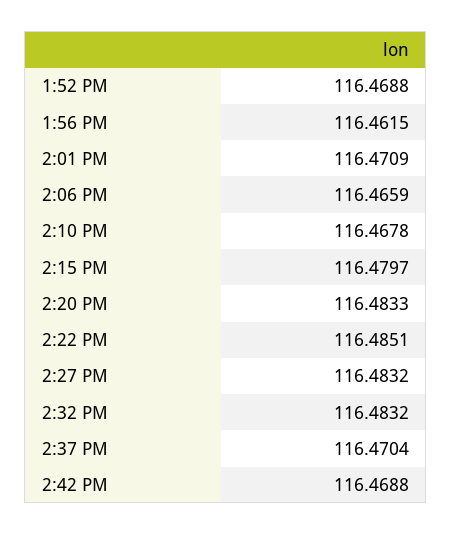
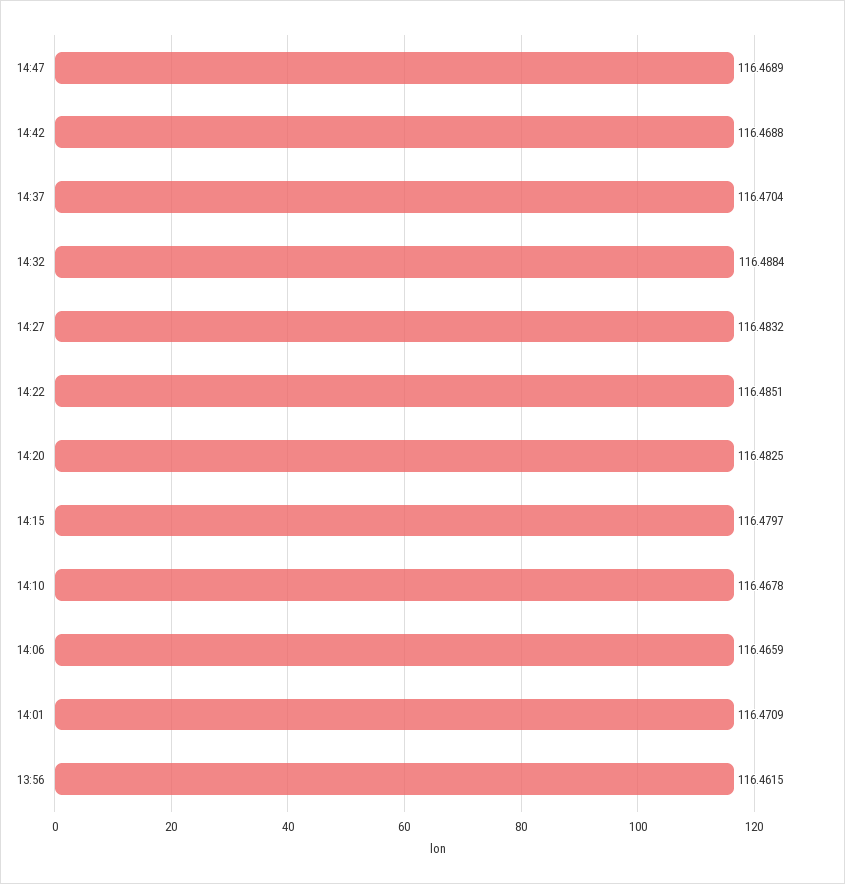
1:52 PM: 116.4688 -> none
2:20 PM: 116.4833 -> 116.4825
2:32 PM: 116.4832 -> 116.4884
14:47: none -> 116.4689

